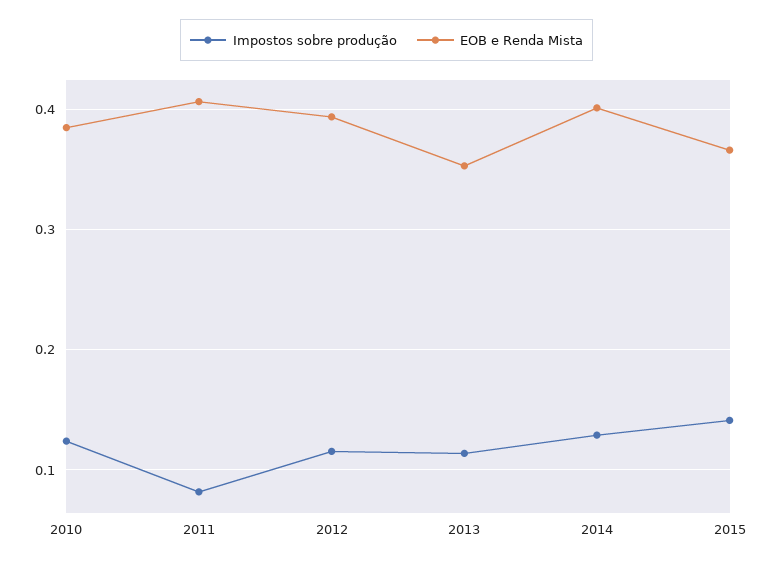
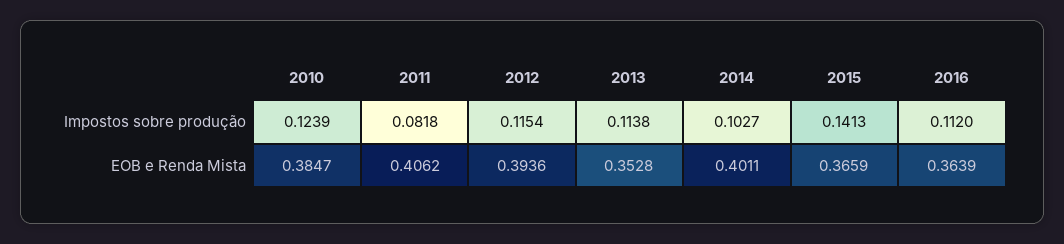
Impostos sobre produção, 2014: 0.13 -> 0.1027
Impostos sobre produção, 2016: none -> 0.112
EOB e Renda Mista, 2016: none -> 0.3639

